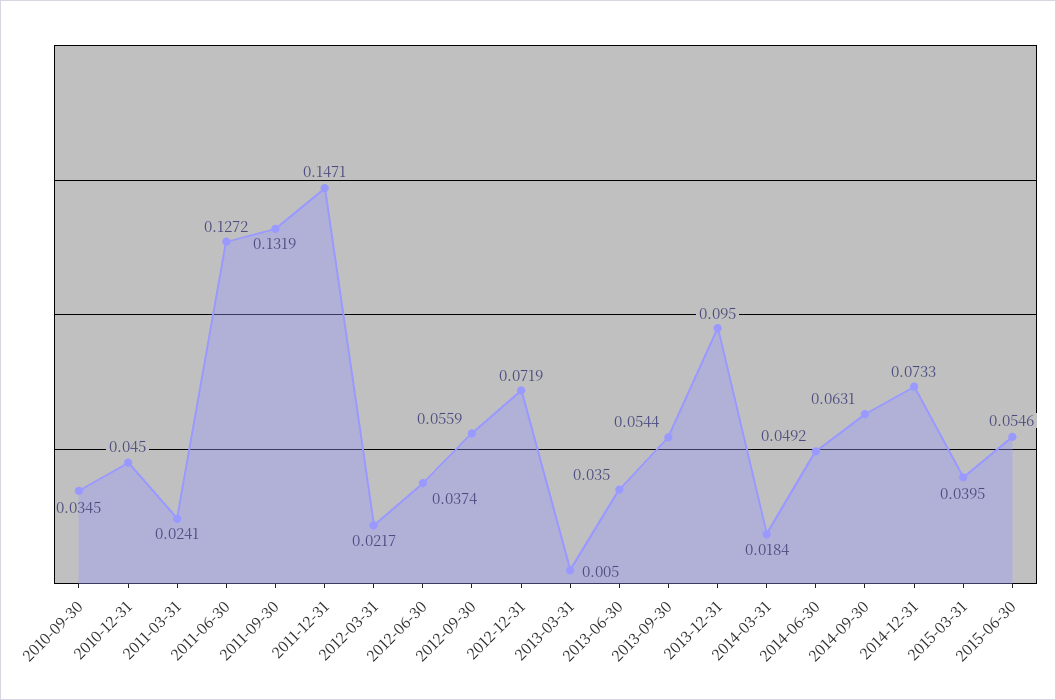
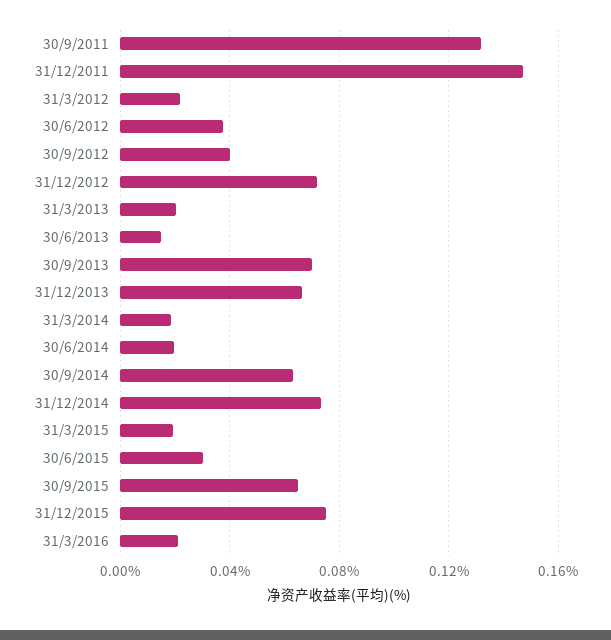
2010-09-30: 0.0345 -> none
2010-12-31: 0.045 -> none
2011-03-31: 0.0241 -> none
2011-06-30: 0.1272 -> none
2012-09-30: 0.0559 -> 0.04
2013-03-31: 0.005 -> 0.02
2013-06-30: 0.035 -> 0.015
2013-09-30: 0.0544 -> 0.07
2013-12-31: 0.095 -> 0.065
2014-06-30: 0.0492 -> 0.02
2015-03-31: 0.0395 -> 0.02
2015-06-30: 0.0546 -> 0.03
30/9/2015: none -> 0.065
31/12/2015: none -> 0.075
31/3/2016: none -> 0.02

